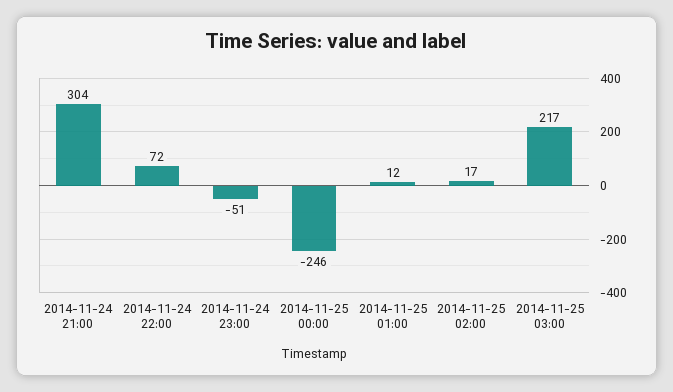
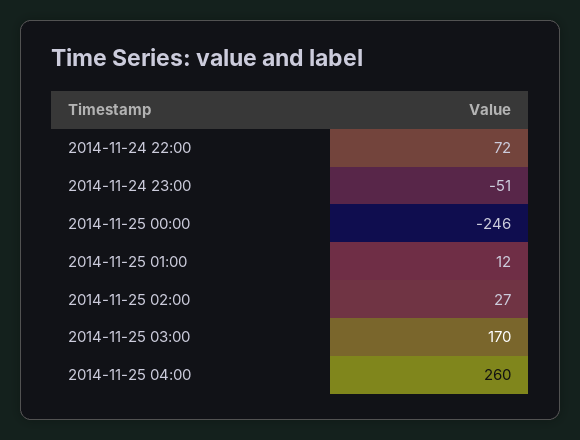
2014-11-24 21:00: 304 -> none
2014-11-25 02:00: 17 -> 27
2014-11-25 03:00: 217 -> 170
2014-11-25 04:00: none -> 260

